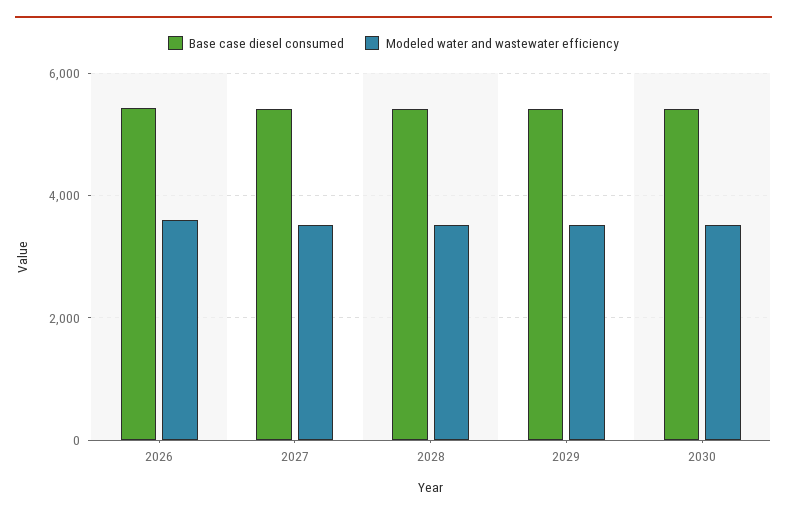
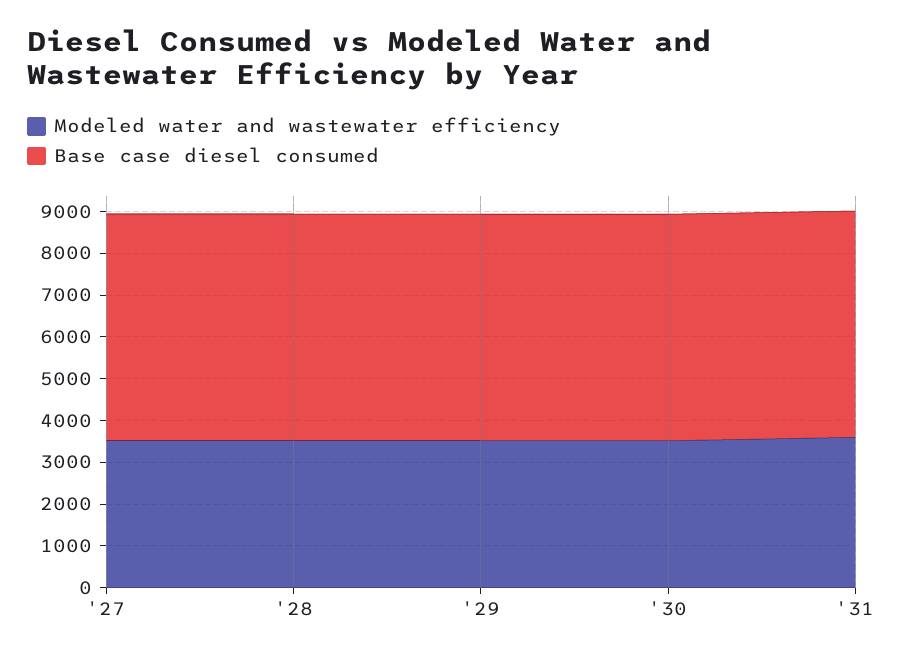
Base case diesel consumed, 2026: 5400 -> none
Modeled water and wastewater efficiency, 2026: 3600 -> none
Modeled water and wastewater efficiency, '31: none -> 3600
Base case diesel consumed, '31: none -> 5400

